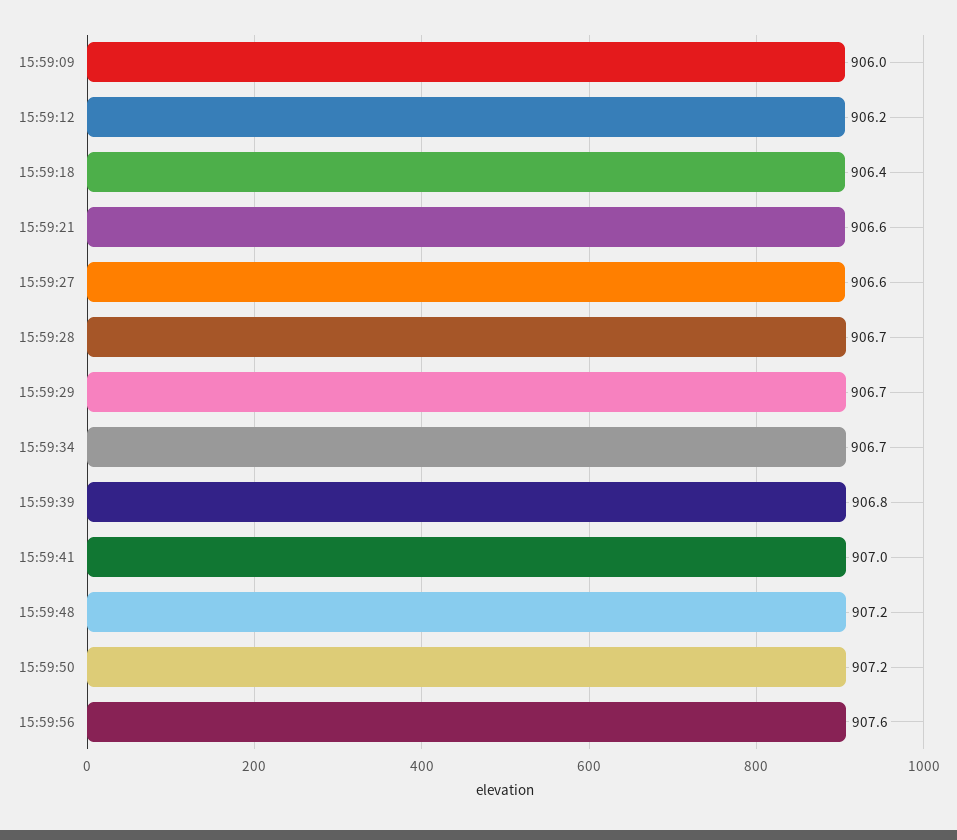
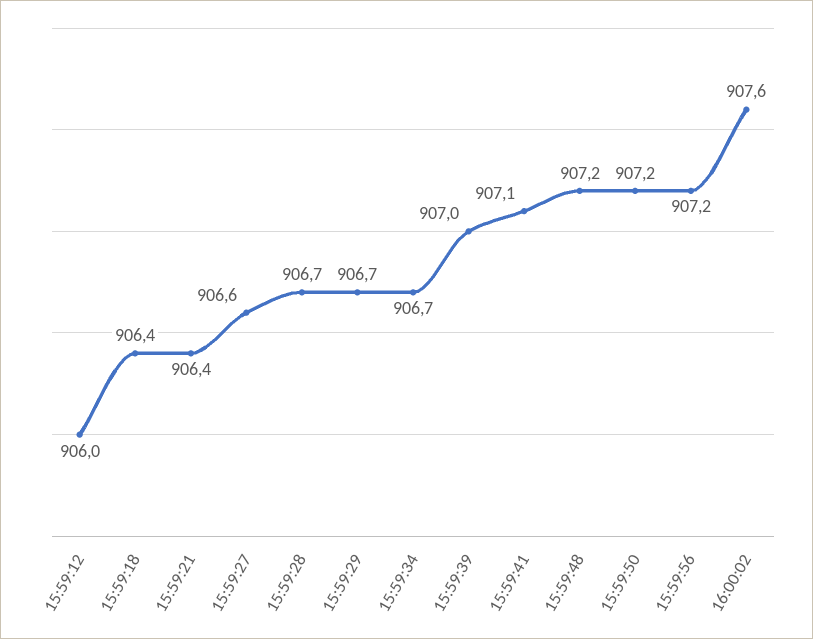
15:59:09: 906 -> none
15:59:12: 906.2 -> 906
15:59:21: 906.6 -> 906.4
15:59:39: 906.8 -> 907
15:59:41: 907 -> 907.1
15:59:56: 907.6 -> 907.2
16:00:02: none -> 907.6

